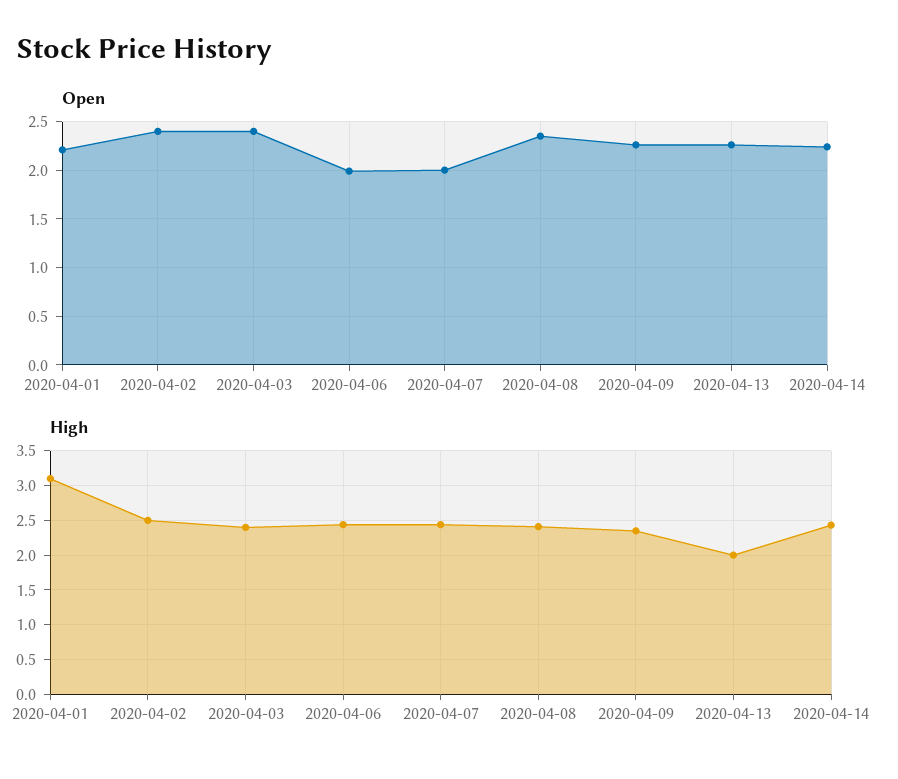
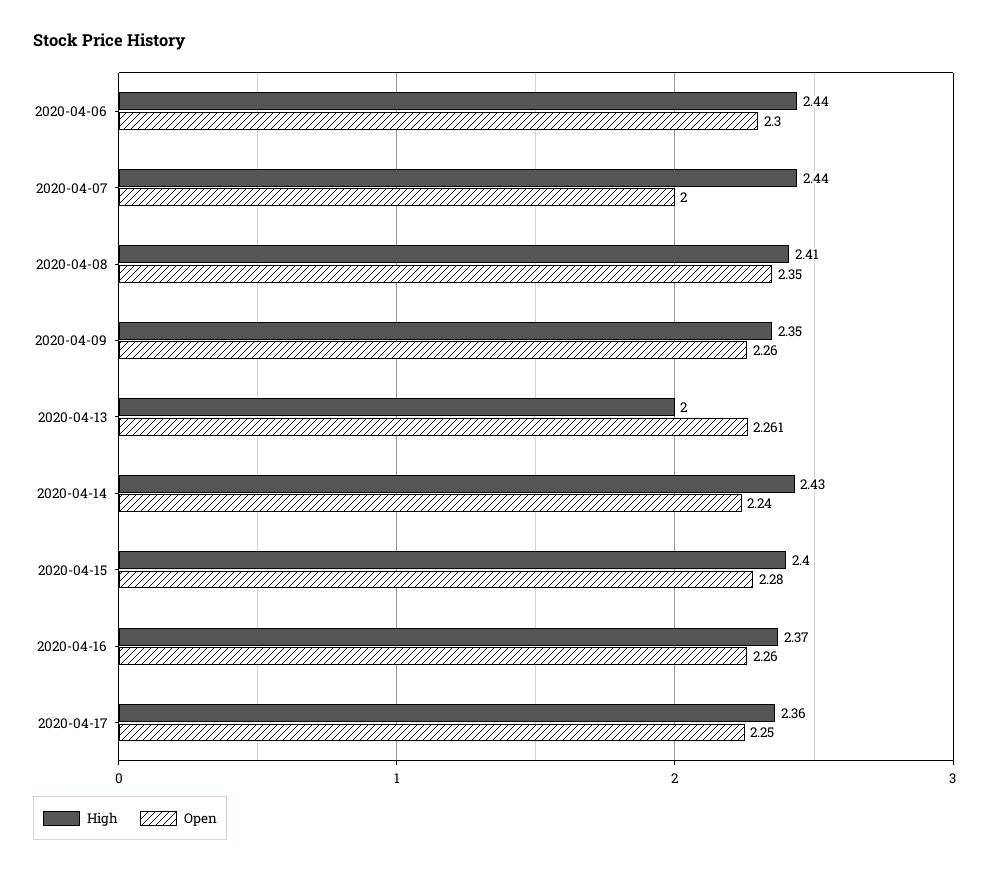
Open, 2020-04-01: 2.2 -> none
Open, 2020-04-02: 2.4 -> none
Open, 2020-04-03: 2.4 -> none
Open, 2020-04-06: 2 -> 2.3
High, 2020-04-01: 3.1 -> none
High, 2020-04-02: 2.5 -> none
High, 2020-04-03: 2.4 -> none
High, 2020-04-15: none -> 2.4
Open, 2020-04-15: none -> 2.28
High, 2020-04-16: none -> 2.37
Open, 2020-04-16: none -> 2.26
High, 2020-04-17: none -> 2.36
Open, 2020-04-17: none -> 2.25

